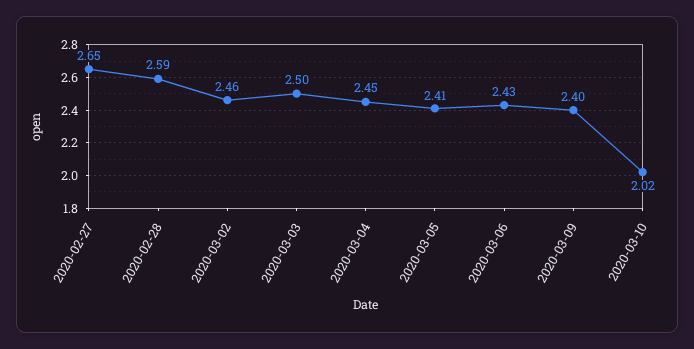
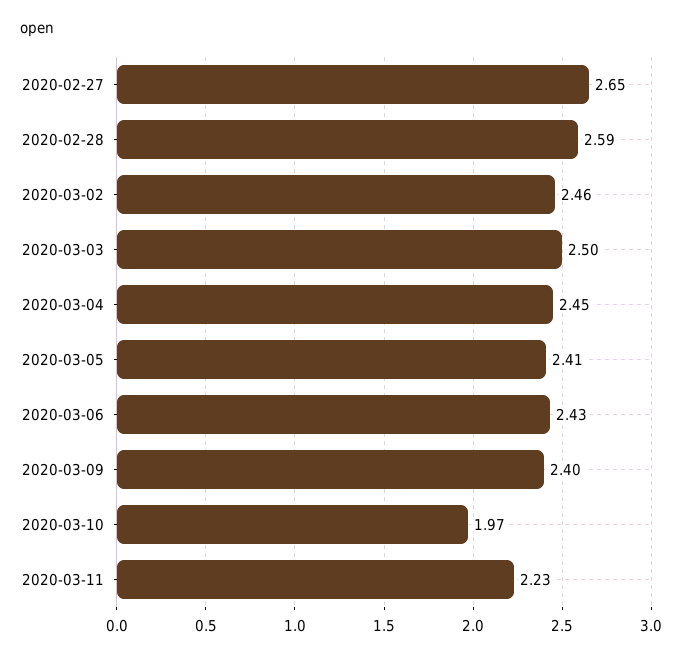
2020-03-10: 2.02 -> 1.97
2020-03-11: none -> 2.23

